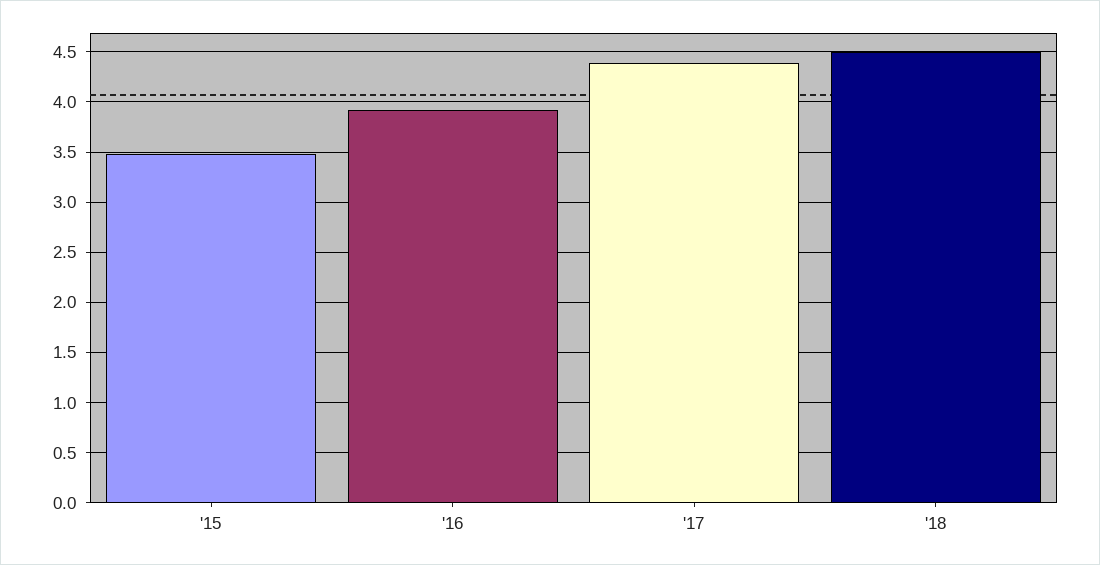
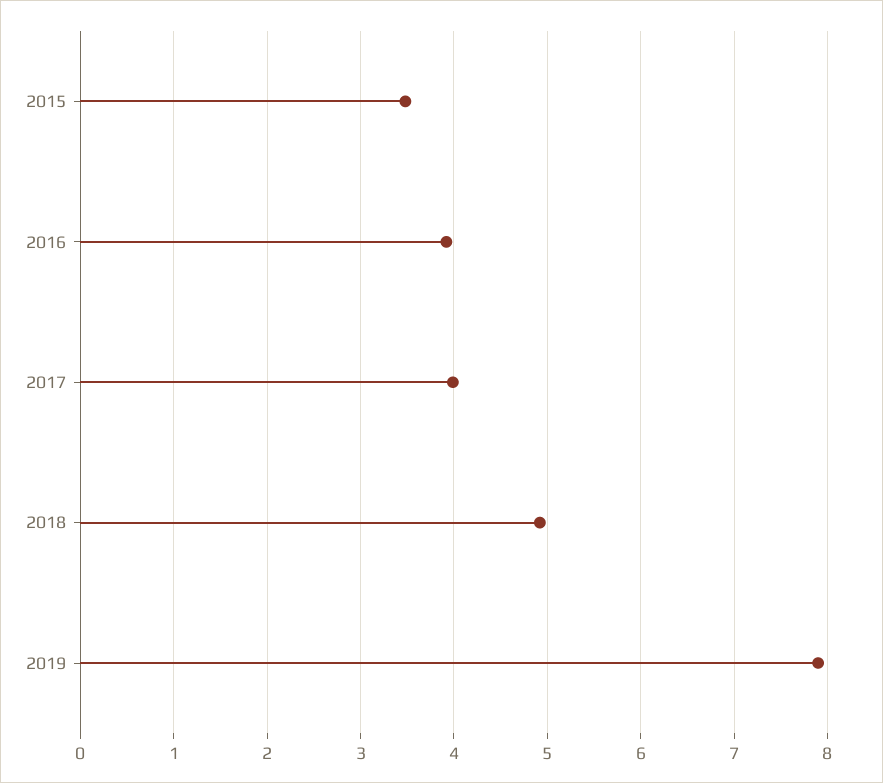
'17: 4.4 -> 4
'18: 4.5 -> 4.9
2019: none -> 7.9

